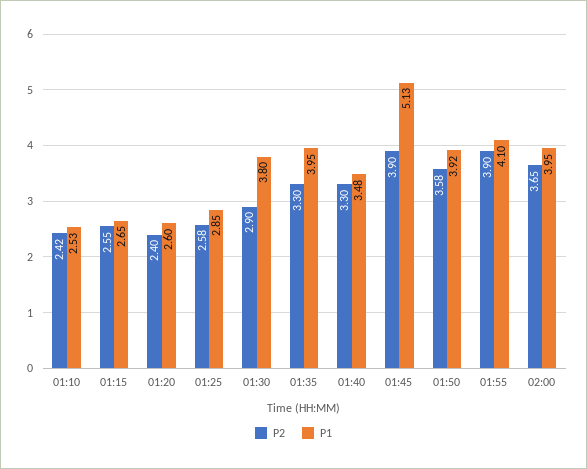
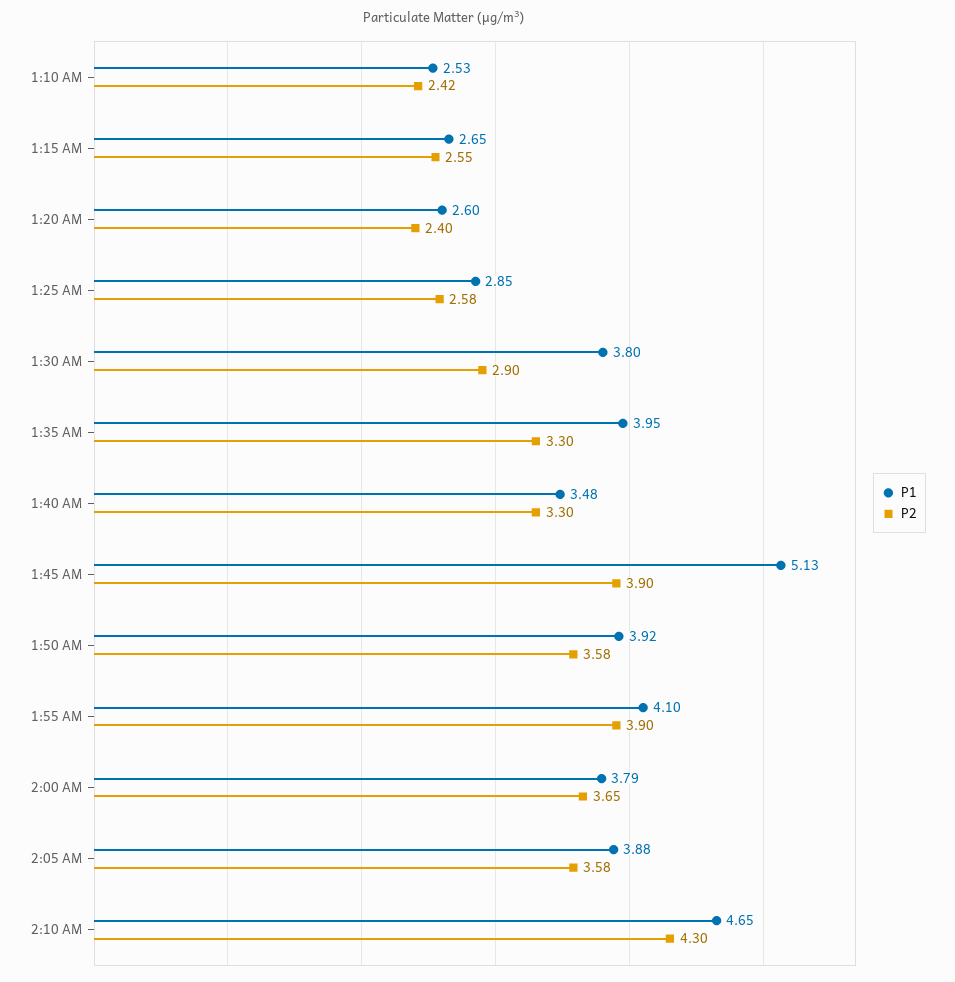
P1, 02:00: 3.95 -> 3.79
P1, 2:05 AM: none -> 3.88
P2, 2:05 AM: none -> 3.58
P1, 2:10 AM: none -> 4.65
P2, 2:10 AM: none -> 4.3

